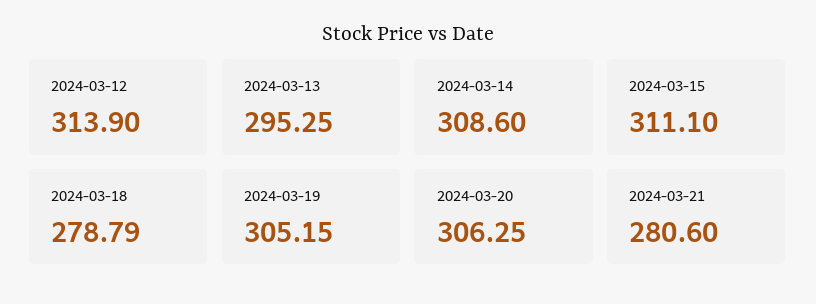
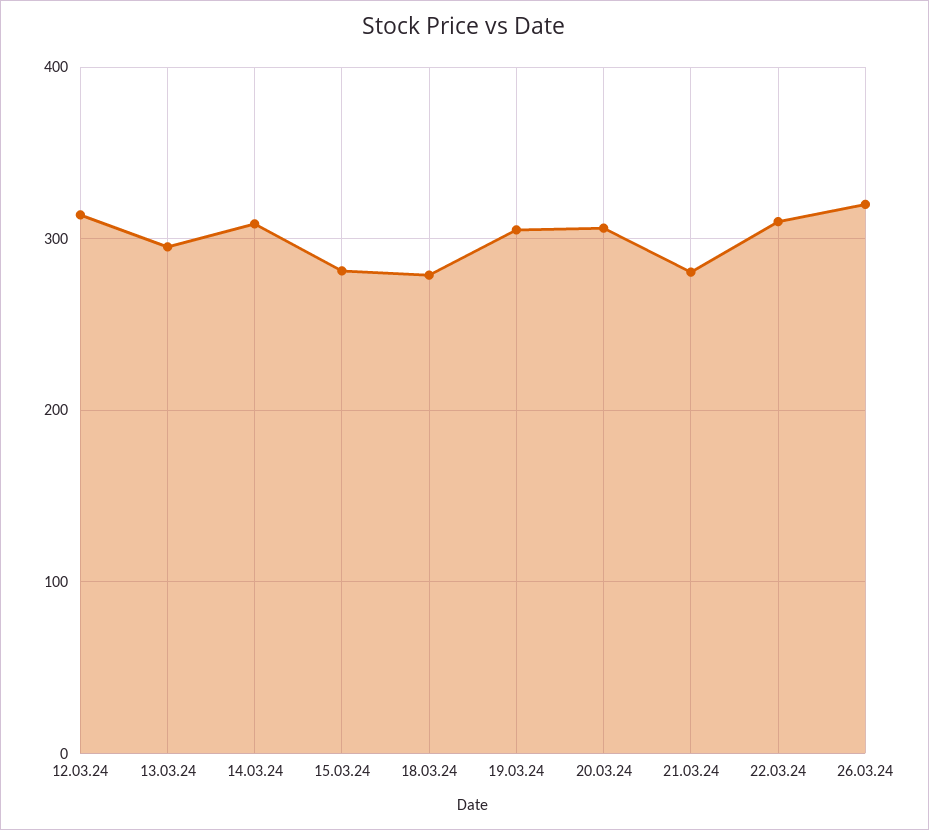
2024-03-15: 311.1 -> 280
22.03.24: none -> 310
26.03.24: none -> 320

